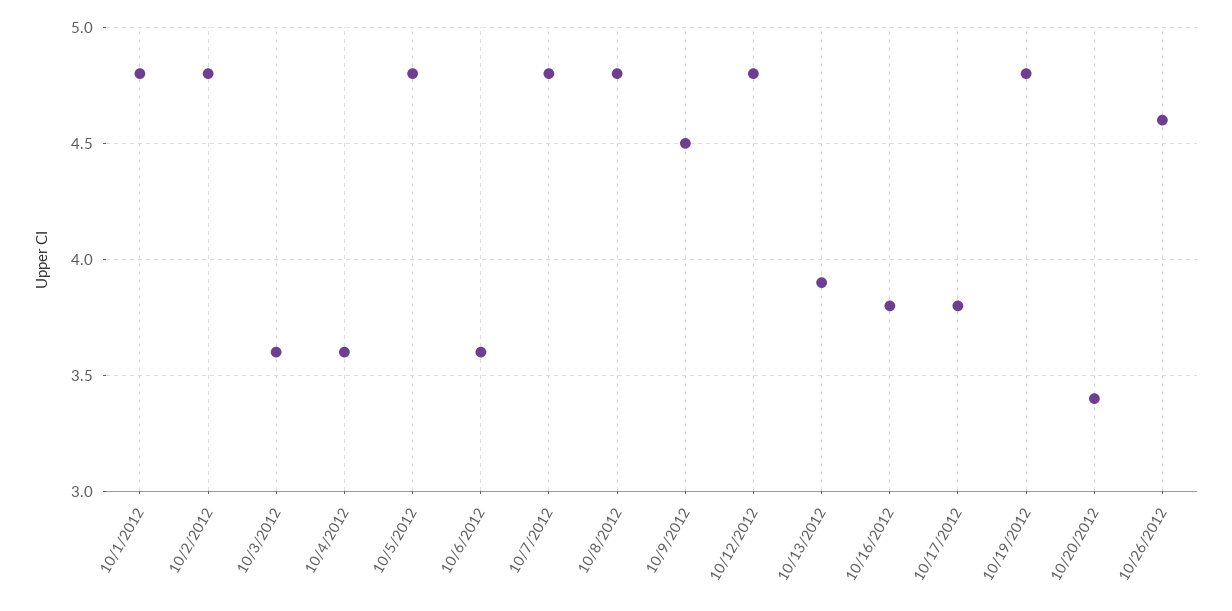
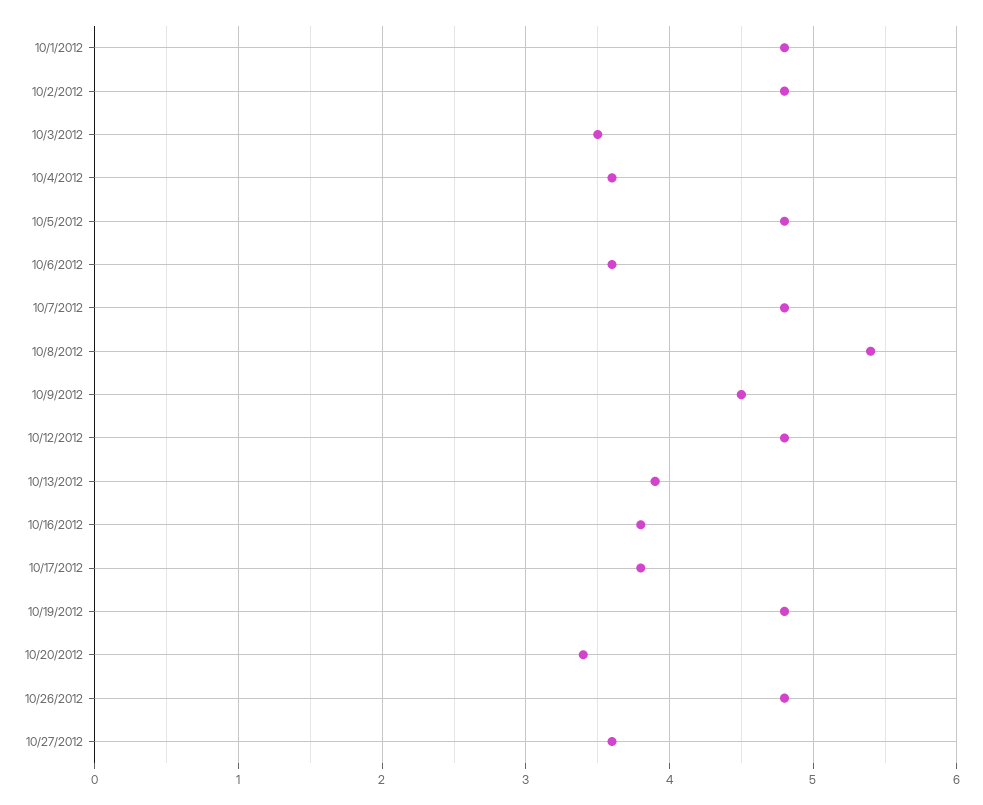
10/3/2012: 3.6 -> 3.5
10/8/2012: 4.8 -> 5.4
10/26/2012: 4.6 -> 4.8
10/27/2012: none -> 3.6

